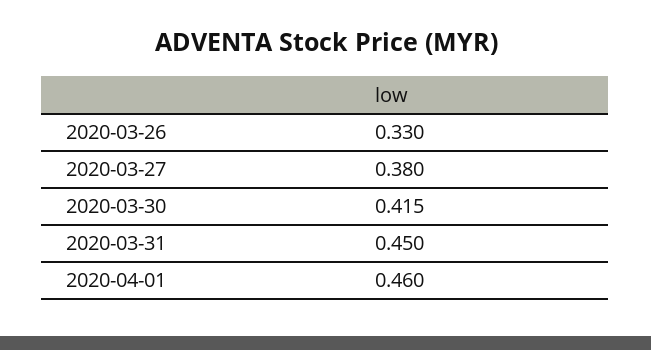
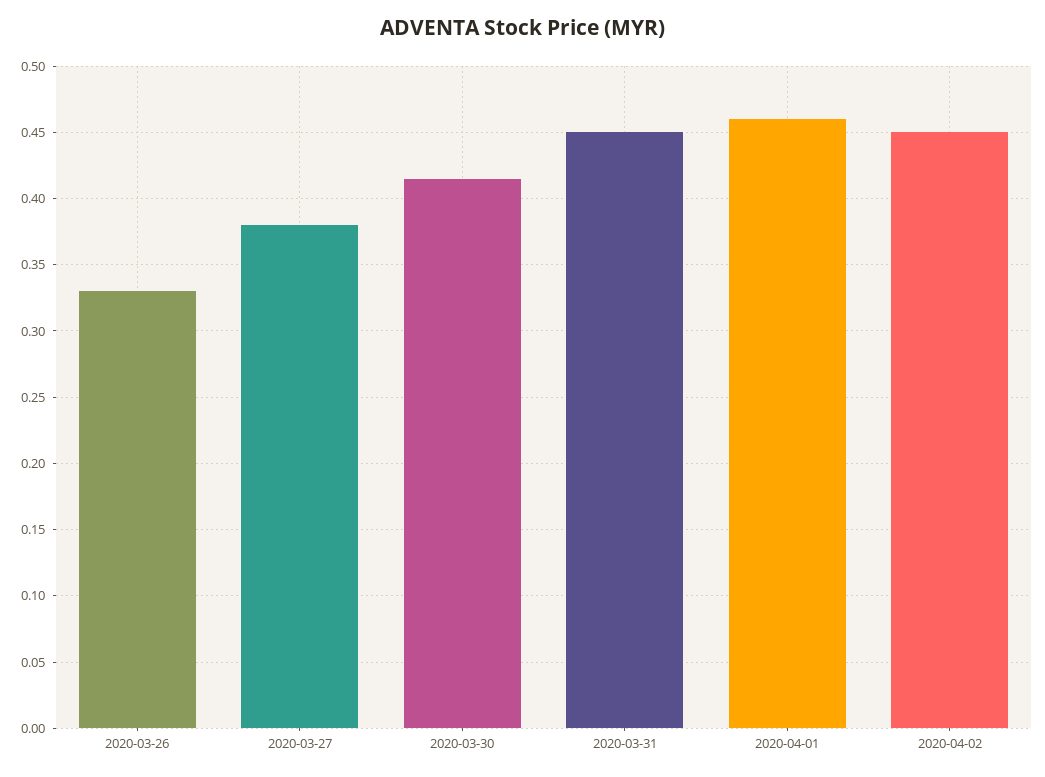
2020-04-02: none -> 0.45

